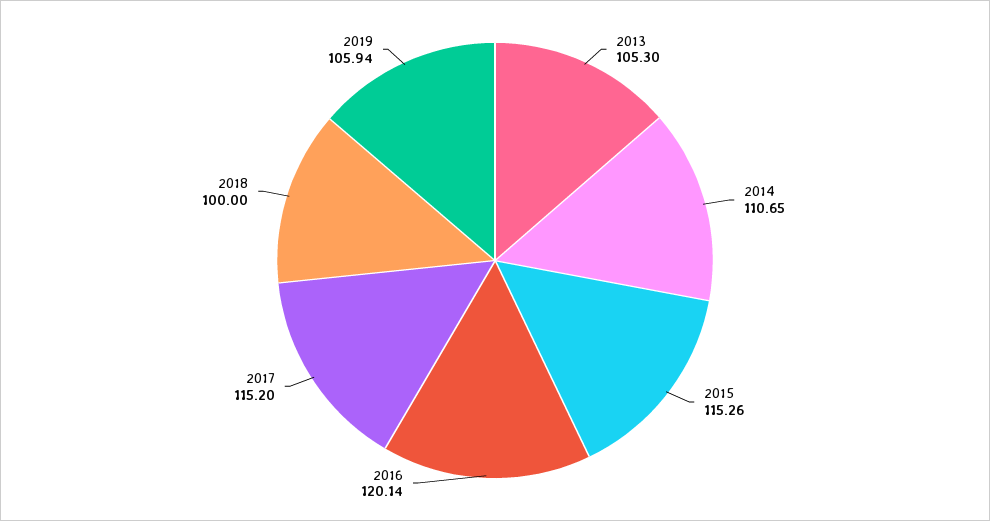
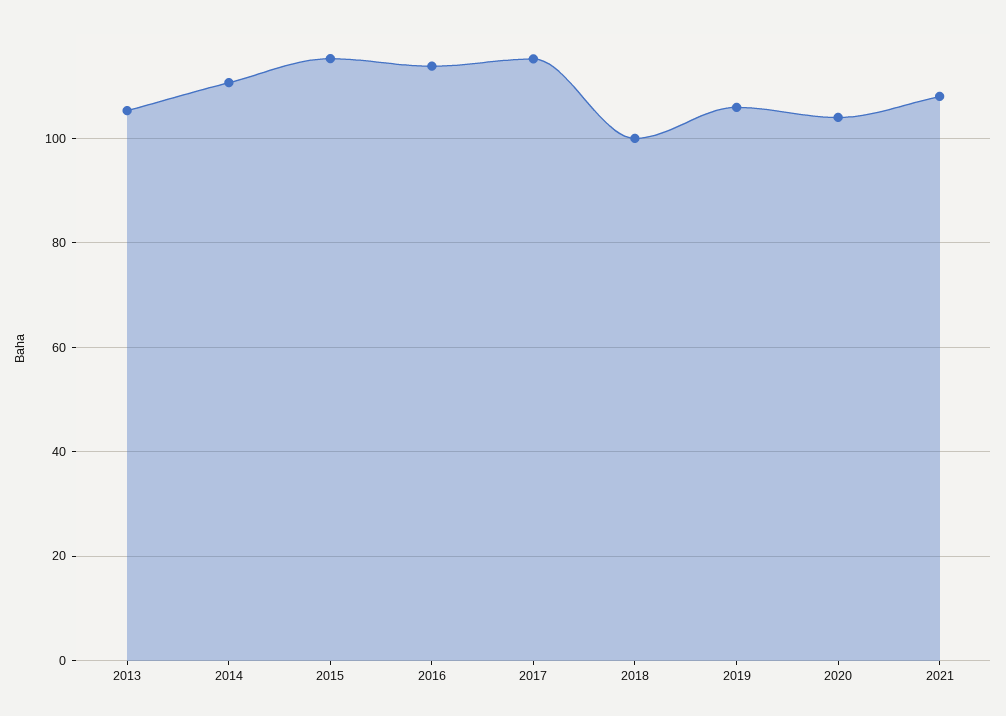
2016: 120.14 -> 114
2020: none -> 104
2021: none -> 108

